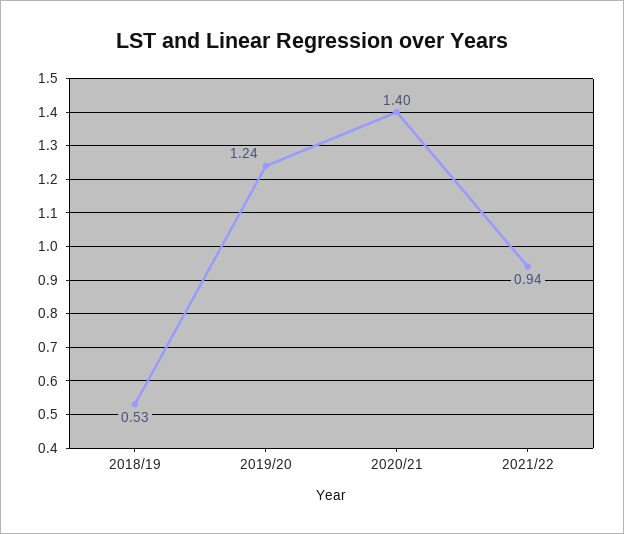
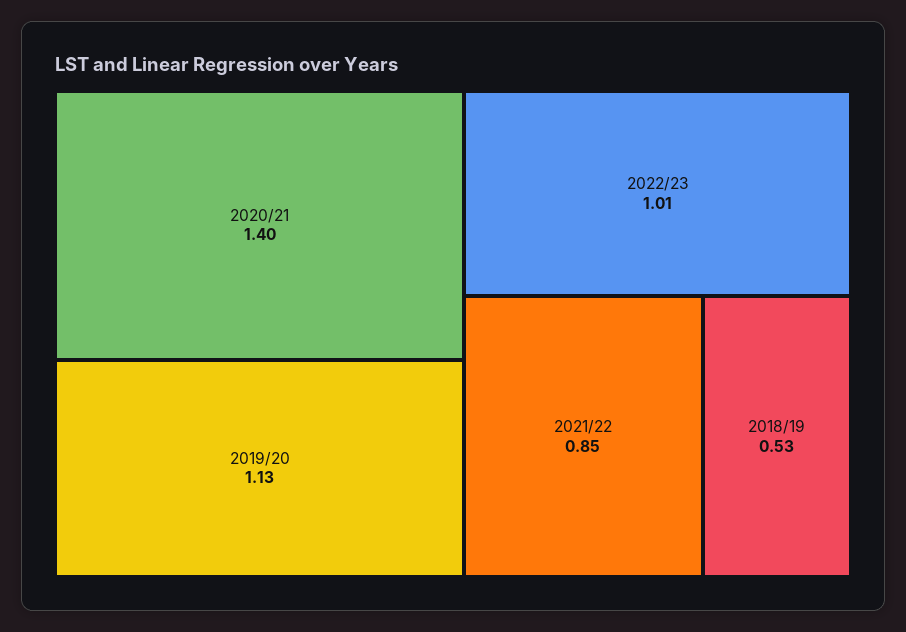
2019/20: 1.24 -> 1.13
2021/22: 0.94 -> 0.85
2022/23: none -> 1.01

